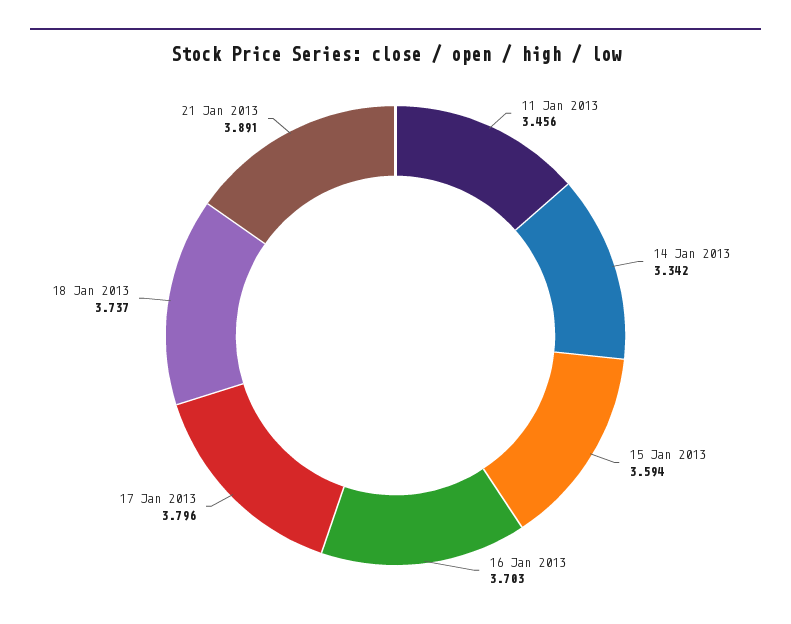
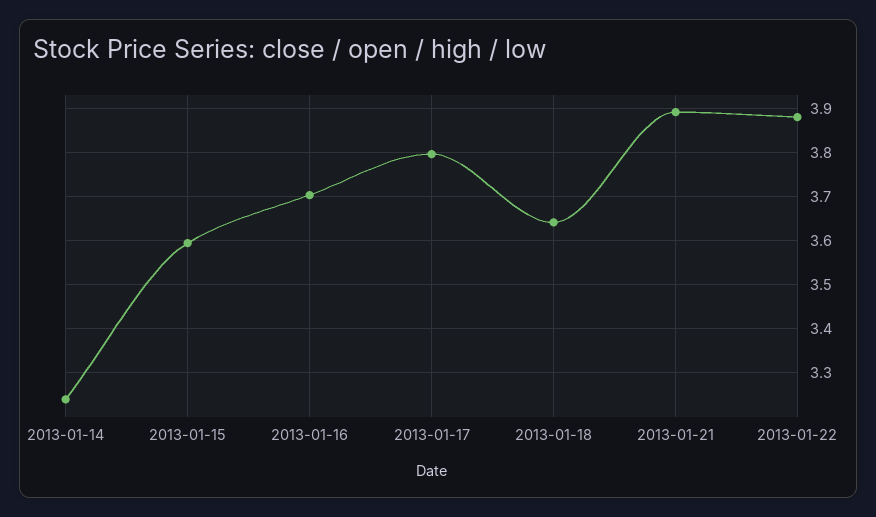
11 Jan 2013: 3.456 -> none
14 Jan 2013: 3.342 -> 3.24
18 Jan 2013: 3.737 -> 3.64
2013-01-22: none -> 3.88

